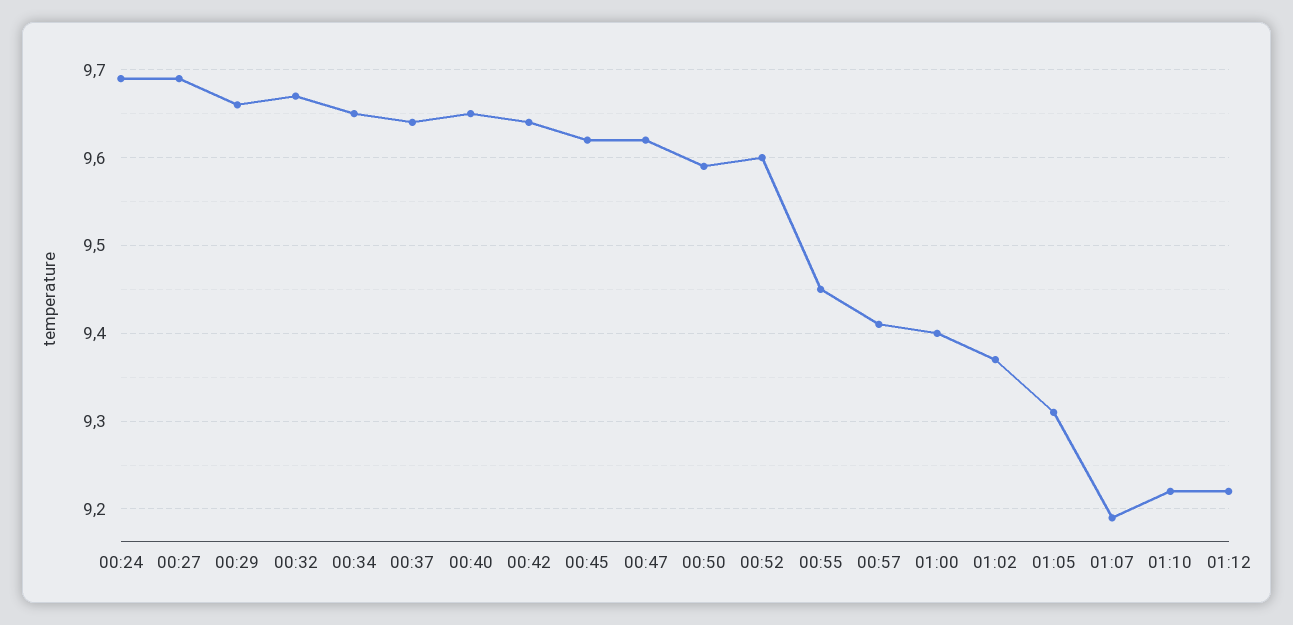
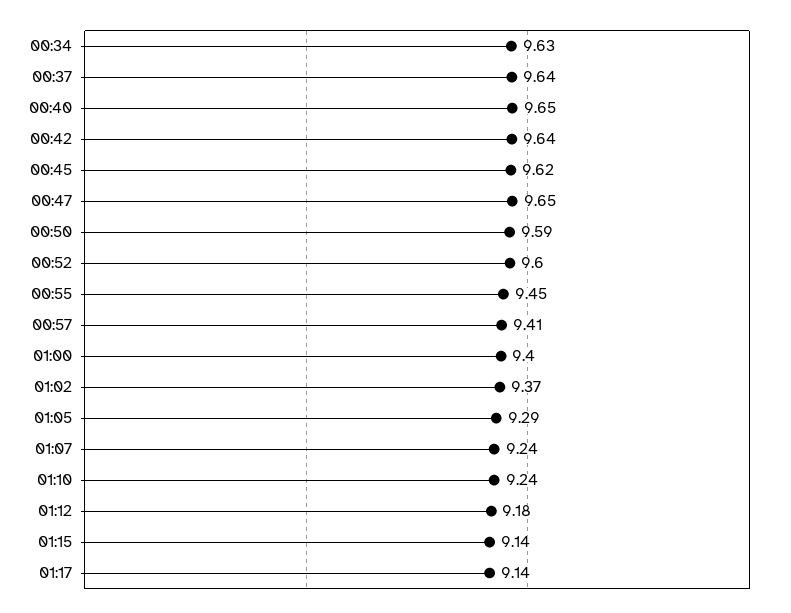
00:24: 9.69 -> none
00:27: 9.69 -> none
00:29: 9.66 -> none
00:32: 9.67 -> none
00:34: 9.65 -> 9.63
00:47: 9.62 -> 9.65
01:05: 9.31 -> 9.29
01:07: 9.19 -> 9.24
01:10: 9.22 -> 9.24
01:12: 9.22 -> 9.18
01:15: none -> 9.14
01:17: none -> 9.14

